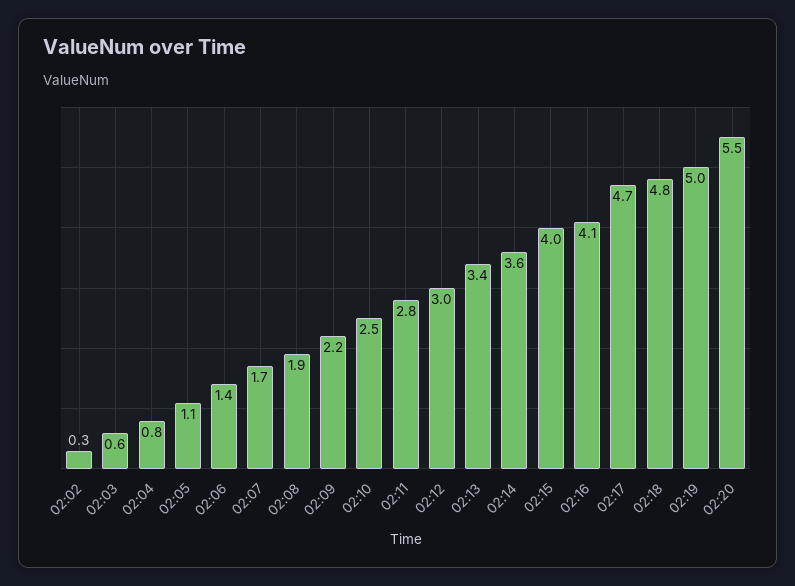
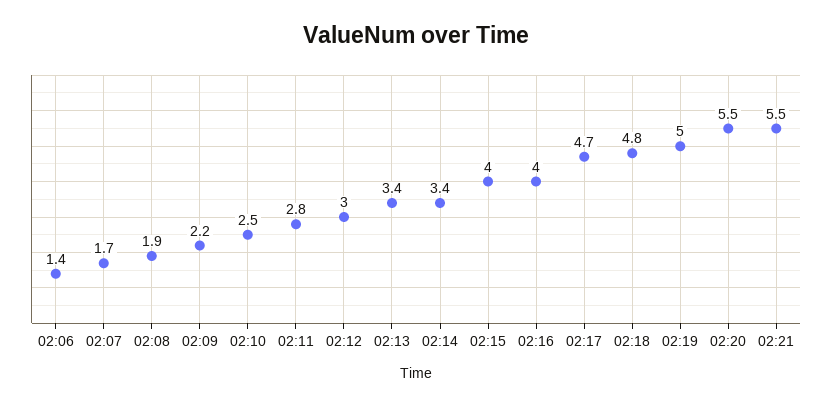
02:02: 0.3 -> none
02:03: 0.6 -> none
02:04: 0.8 -> none
02:05: 1.1 -> none
02:14: 3.6 -> 3.4
02:16: 4.1 -> 4
02:21: none -> 5.5

